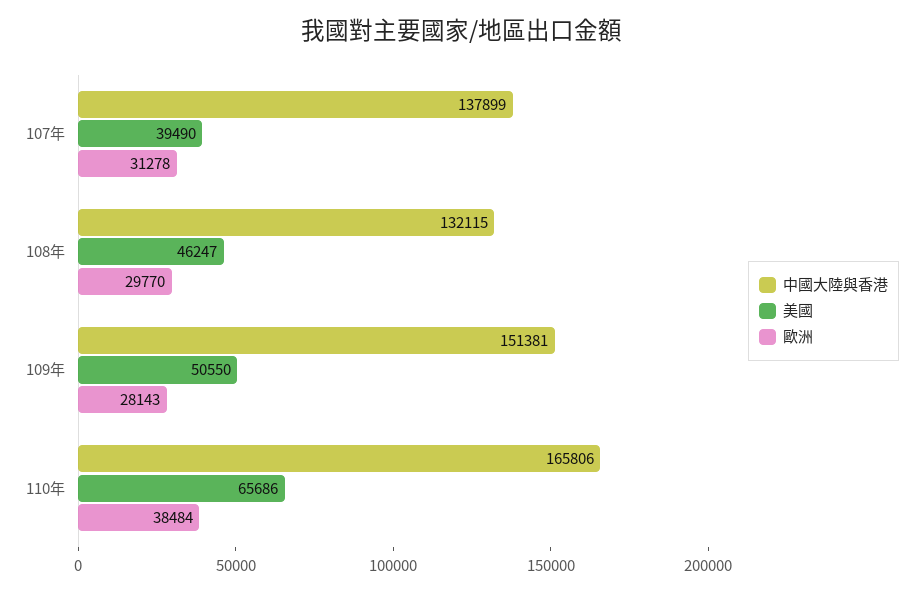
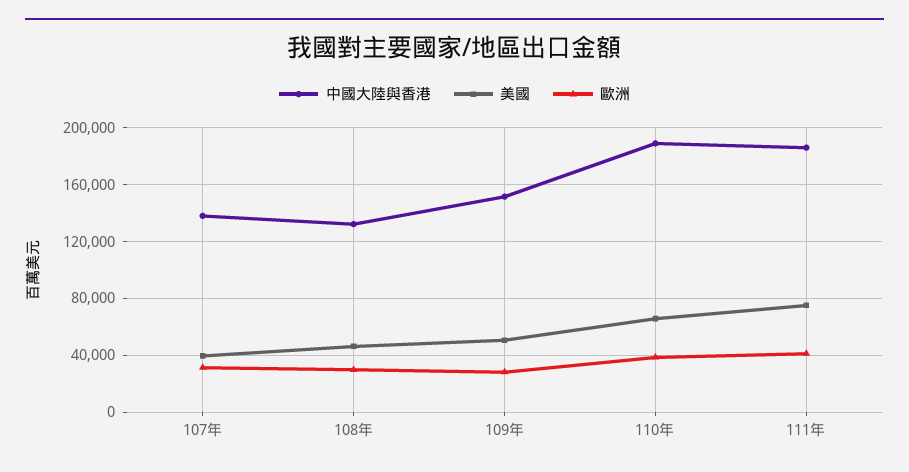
中國大陸與香港, 110年: 165806 -> 190000
中國大陸與香港, 111年: none -> 185000
美國, 111年: none -> 75000
歐洲, 111年: none -> 40000

